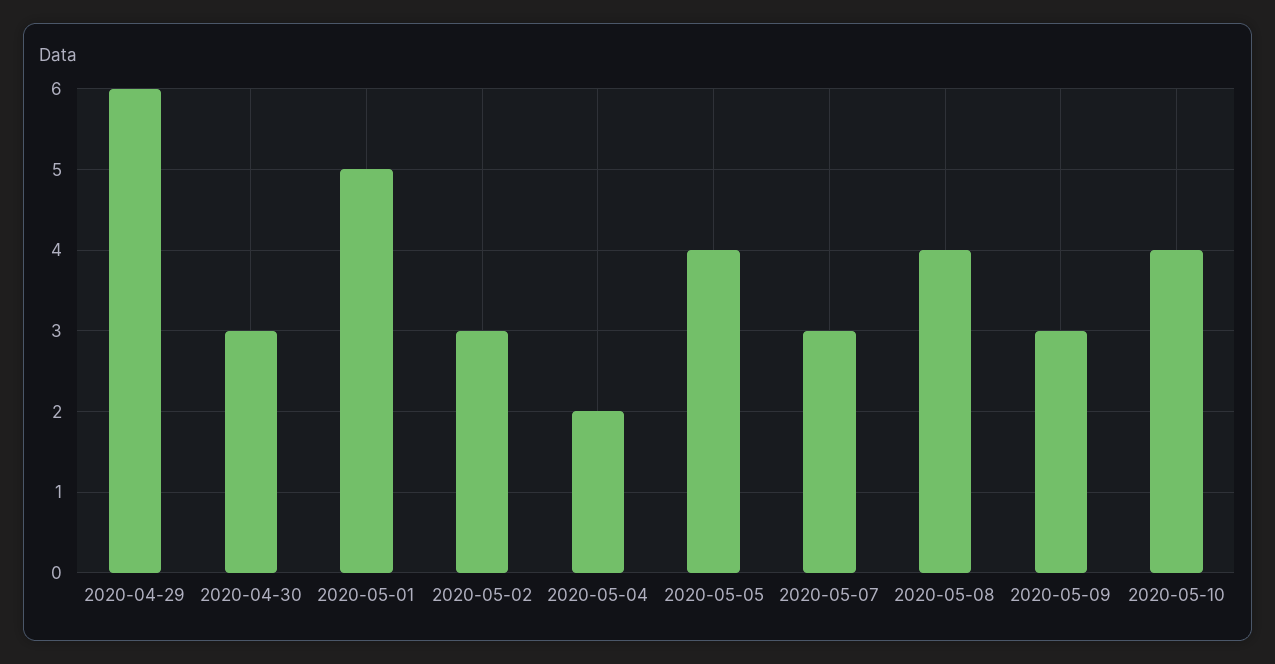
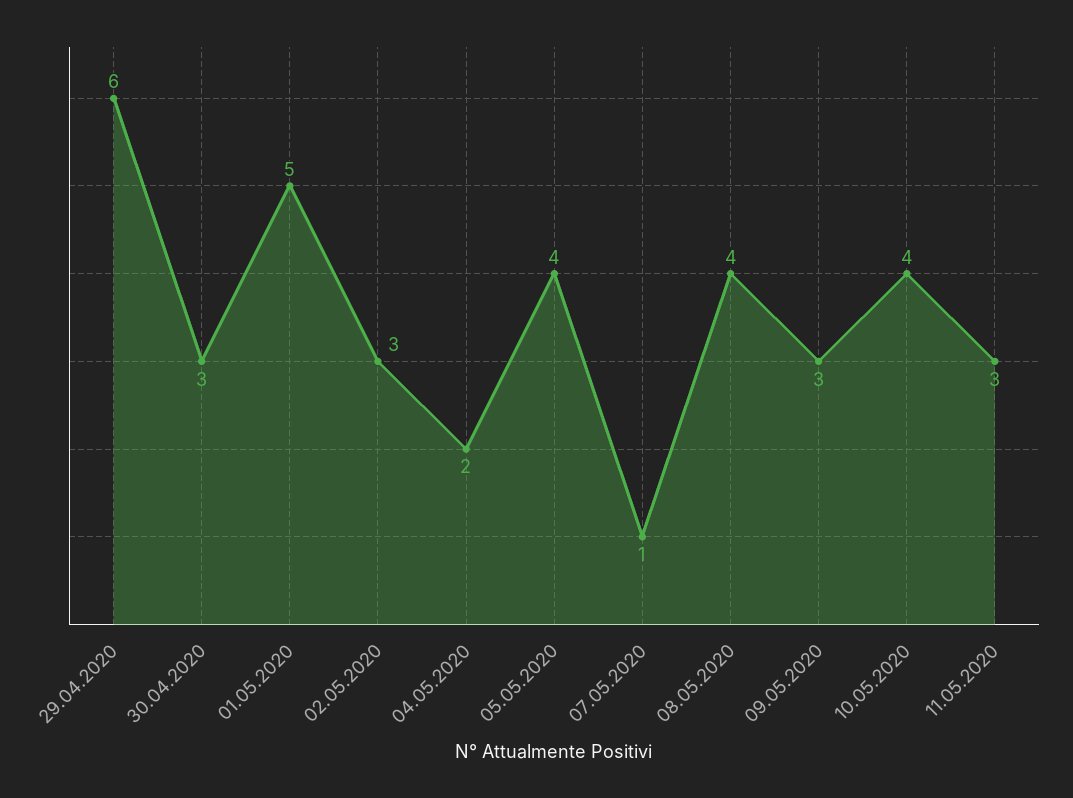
2020-05-07: 3 -> 1
11.05.2020: none -> 3

